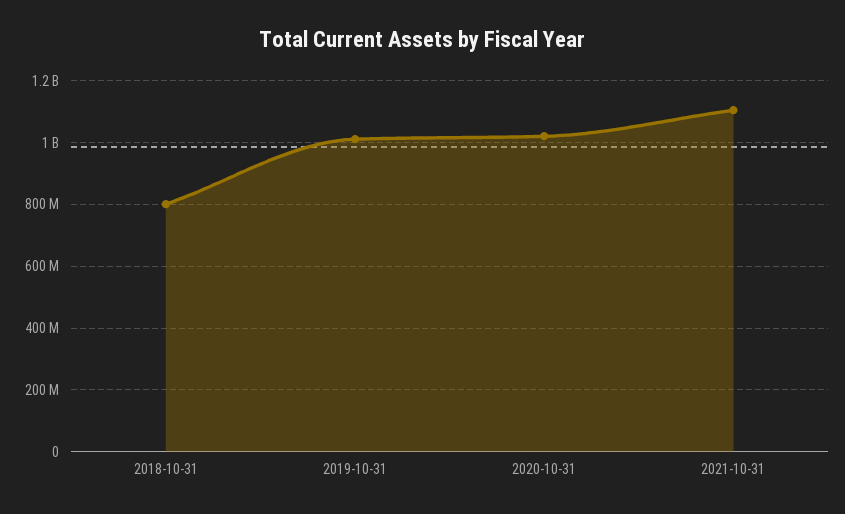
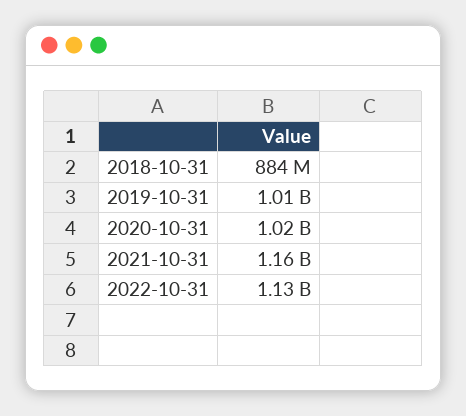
2018-10-31: 800000000 -> 884000000
2021-10-31: 1100000000 -> 1160000000
2022-10-31: none -> 1130000000

